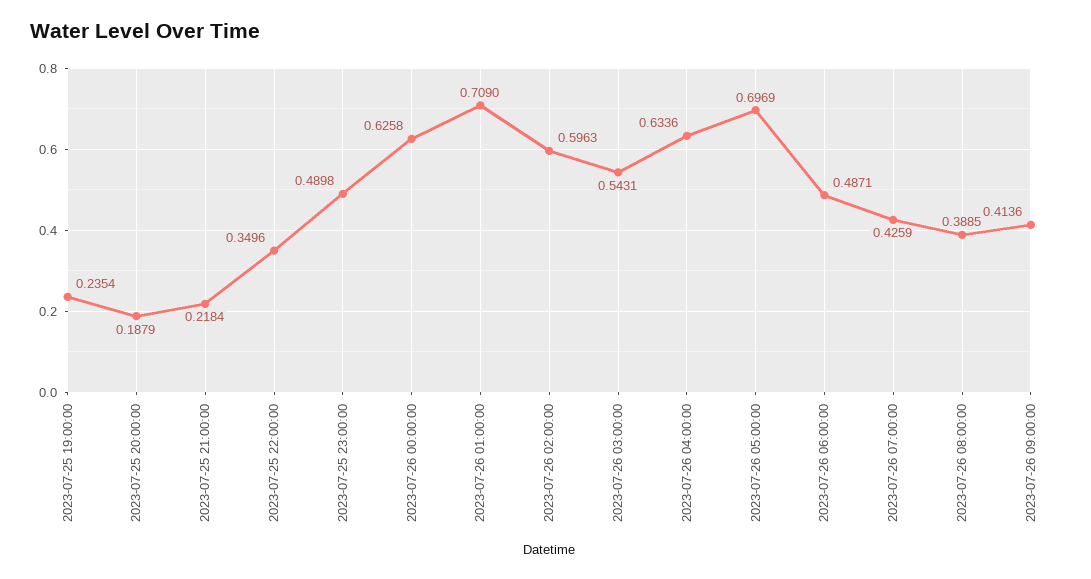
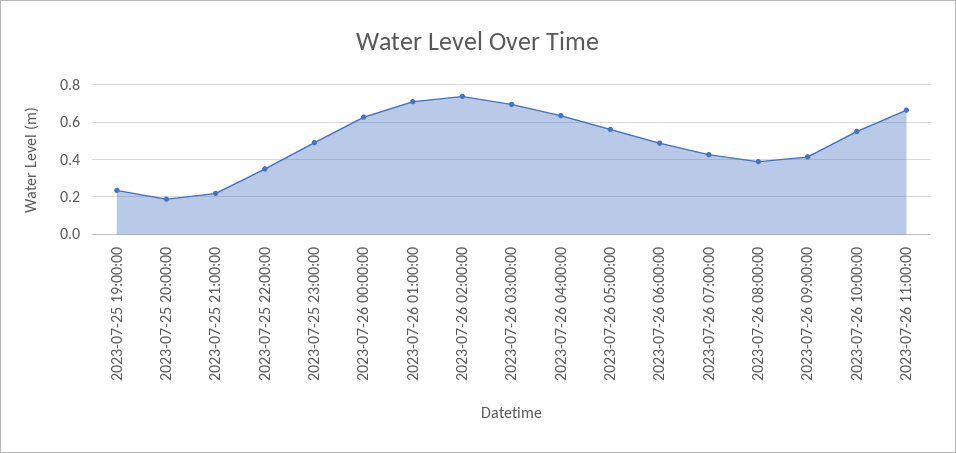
2023-07-26 02:00:00: 0.5963 -> 0.75
2023-07-26 03:00:00: 0.5431 -> 0.7
2023-07-26 05:00:00: 0.6969 -> 0.55
2023-07-26 10:00:00: none -> 0.55
2023-07-26 11:00:00: none -> 0.65

